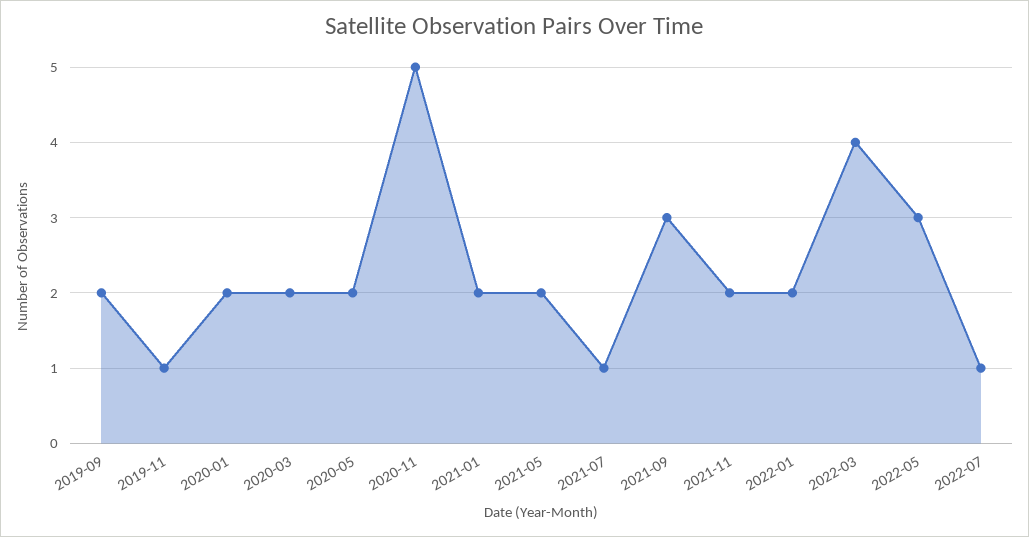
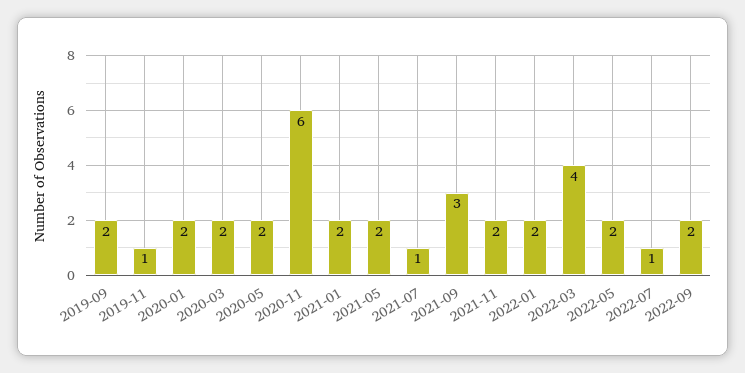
2020-11: 5 -> 6
2022-05: 3 -> 2
2022-09: none -> 2

